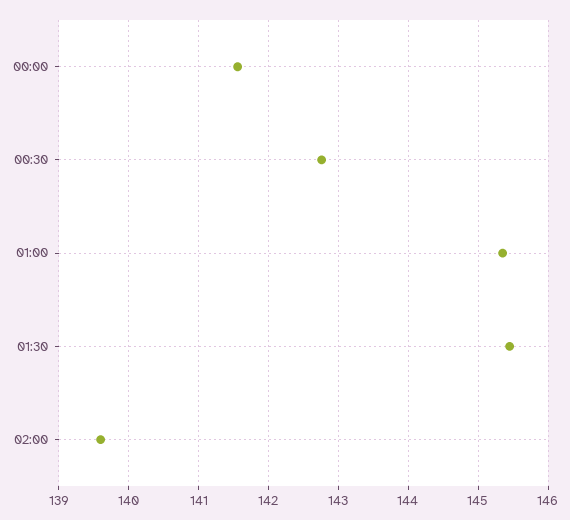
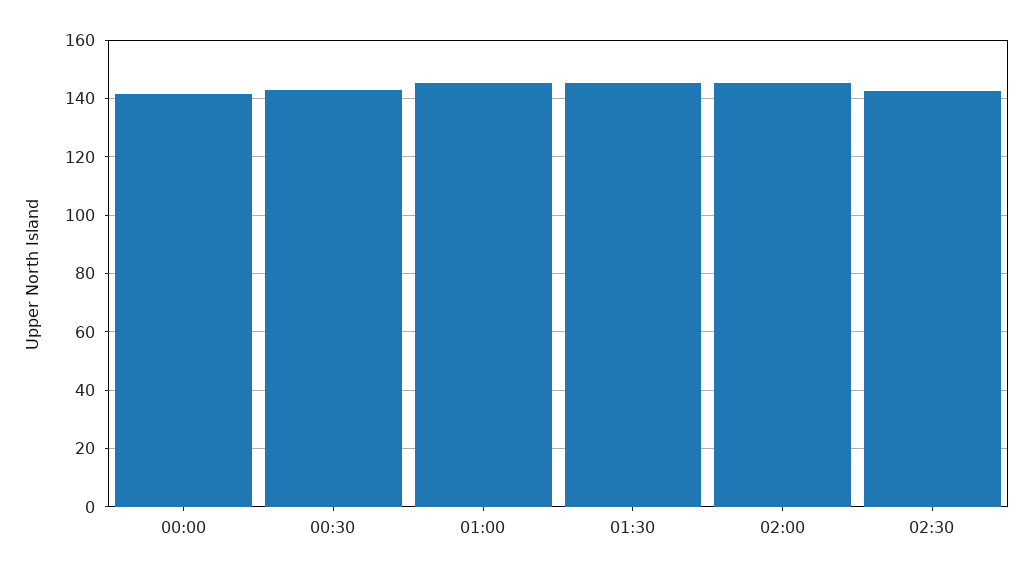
02:00: 139.6 -> 145
02:30: none -> 142.5

